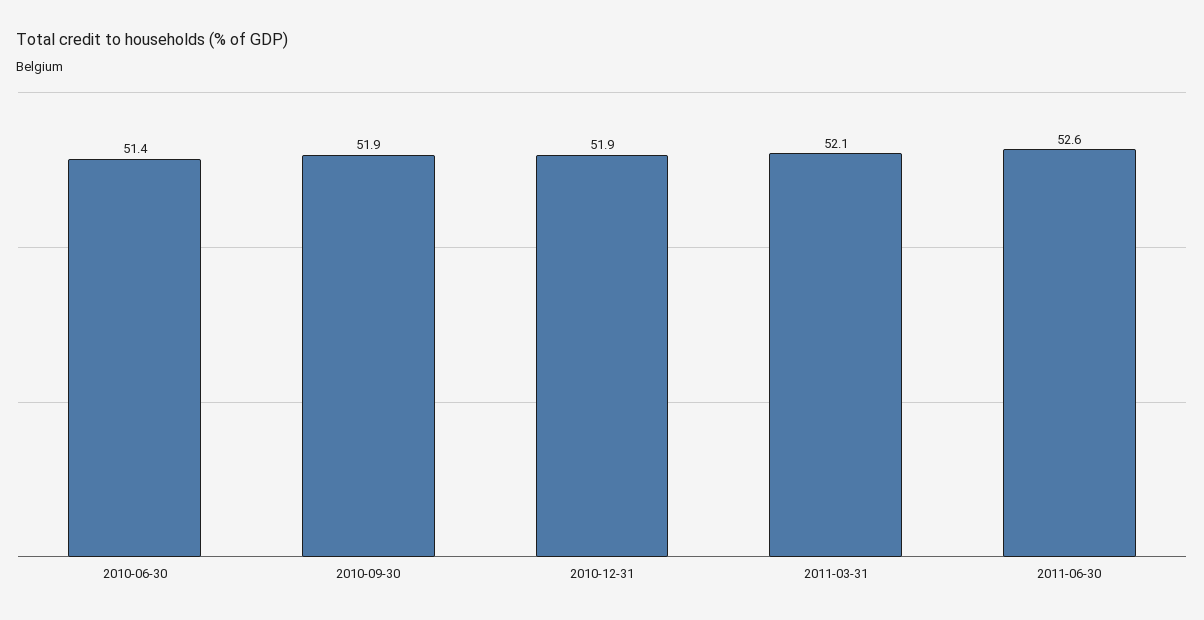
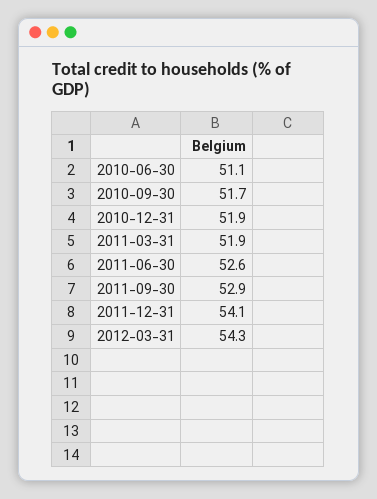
2010-06-30: 51.4 -> 51.1
2010-09-30: 51.9 -> 51.7
2011-03-31: 52.1 -> 51.9
2011-09-30: none -> 52.9
2011-12-31: none -> 54.1
2012-03-31: none -> 54.3

